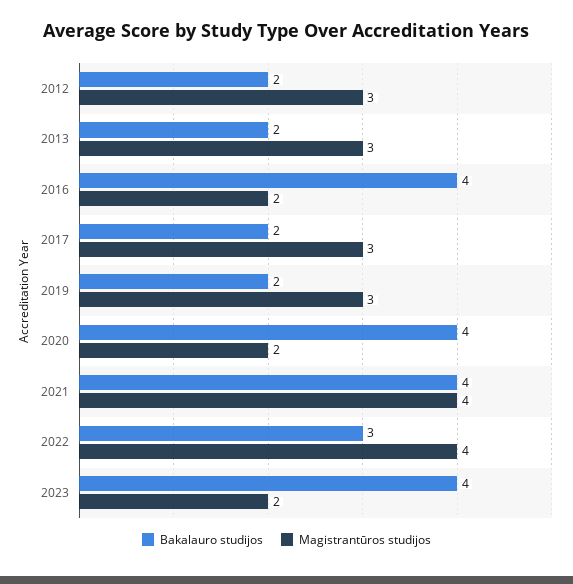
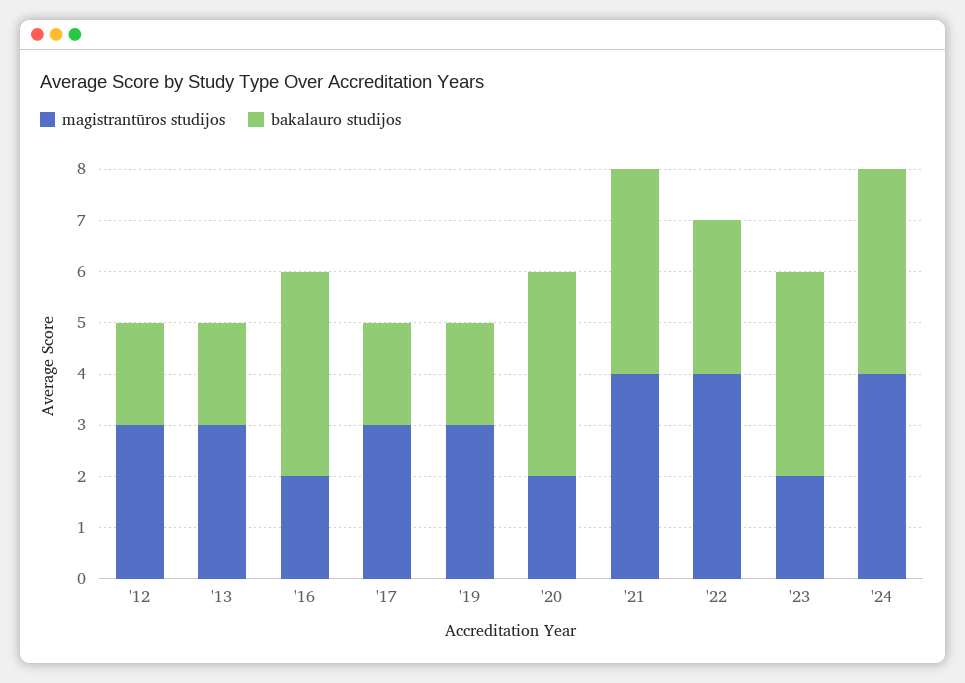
Magistrantūros studijos, '24: none -> 4
Bakalauro studijos, '24: none -> 4

